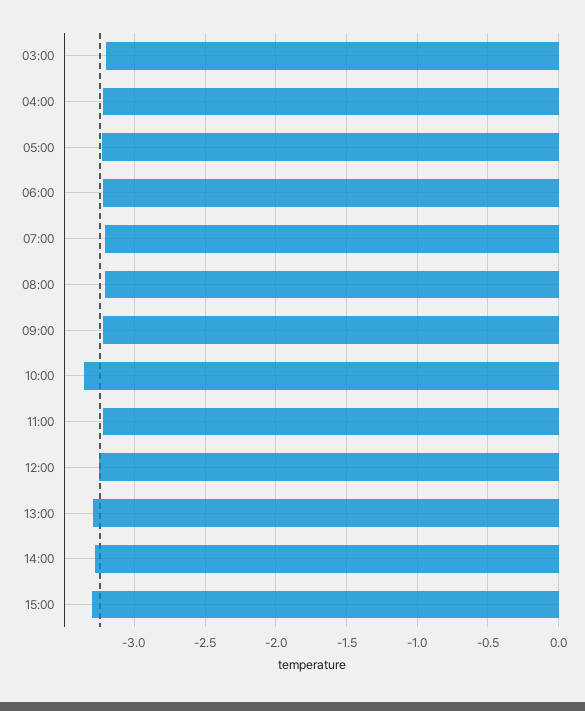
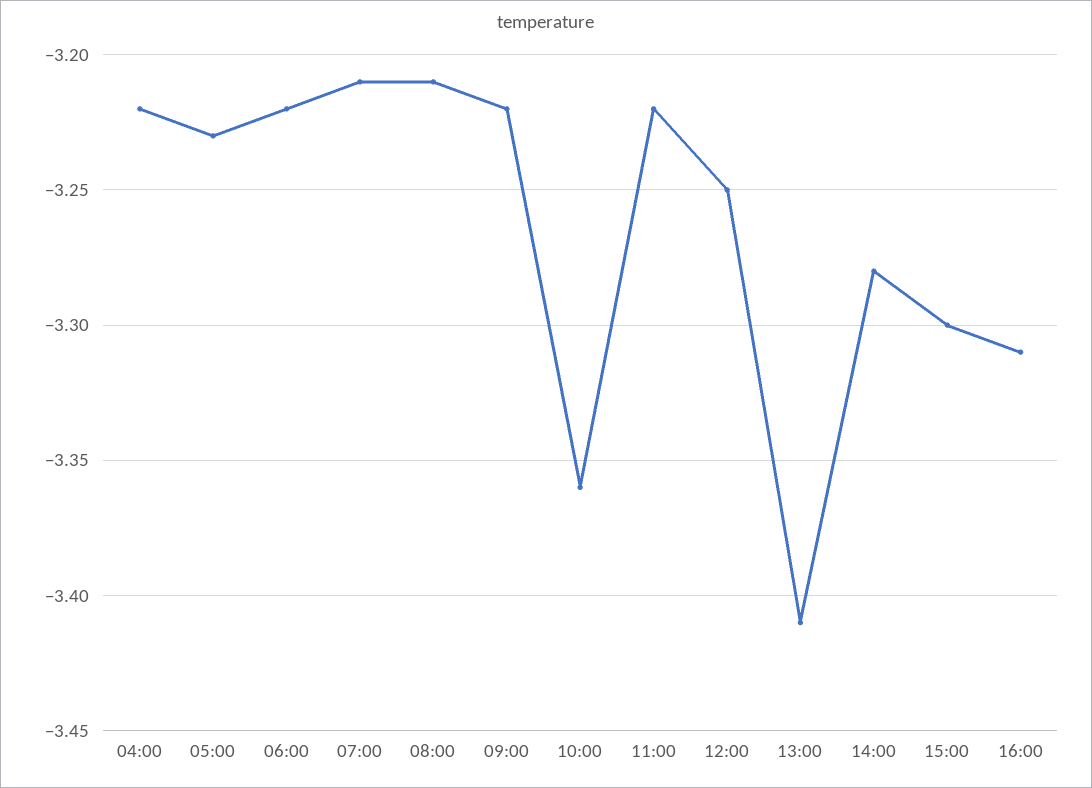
03:00: -3.2 -> none
13:00: -3.3 -> -3.41
16:00: none -> -3.31

